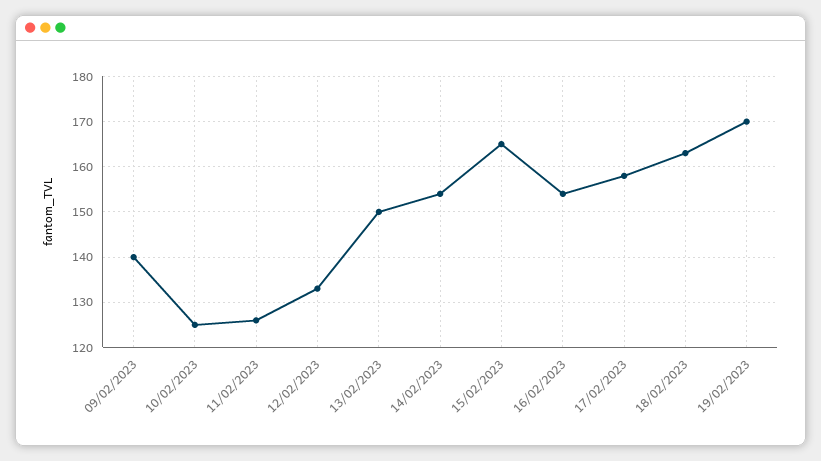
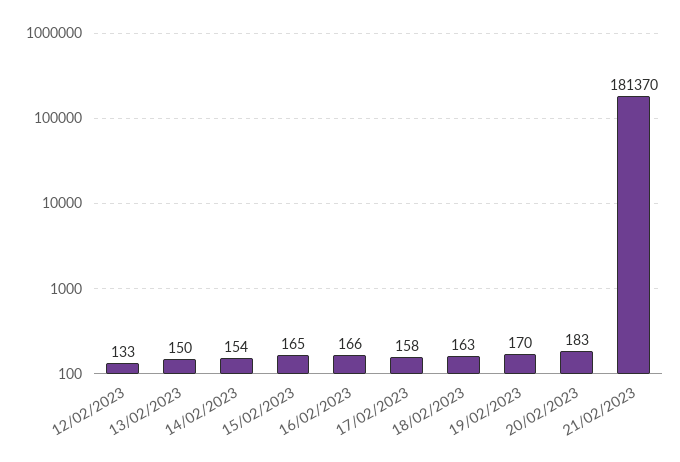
09/02/2023: 140 -> none
10/02/2023: 125 -> none
11/02/2023: 125 -> none
16/02/2023: 155 -> 166
20/02/2023: none -> 183
21/02/2023: none -> 181370

